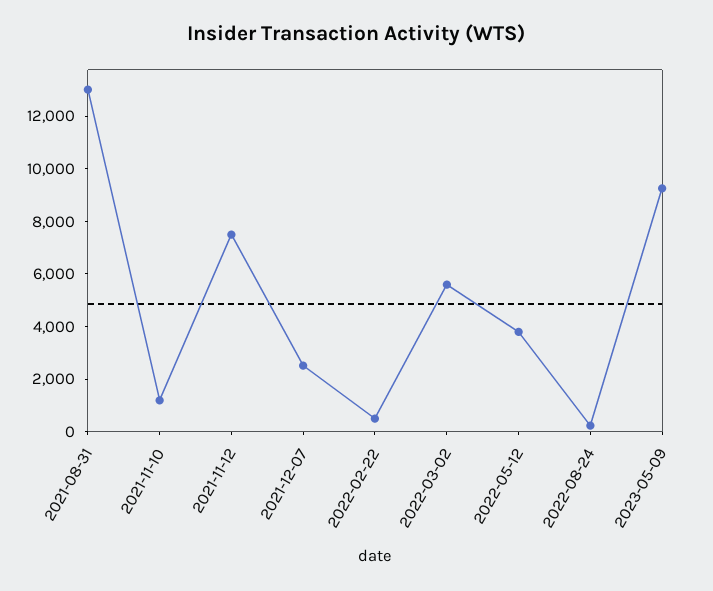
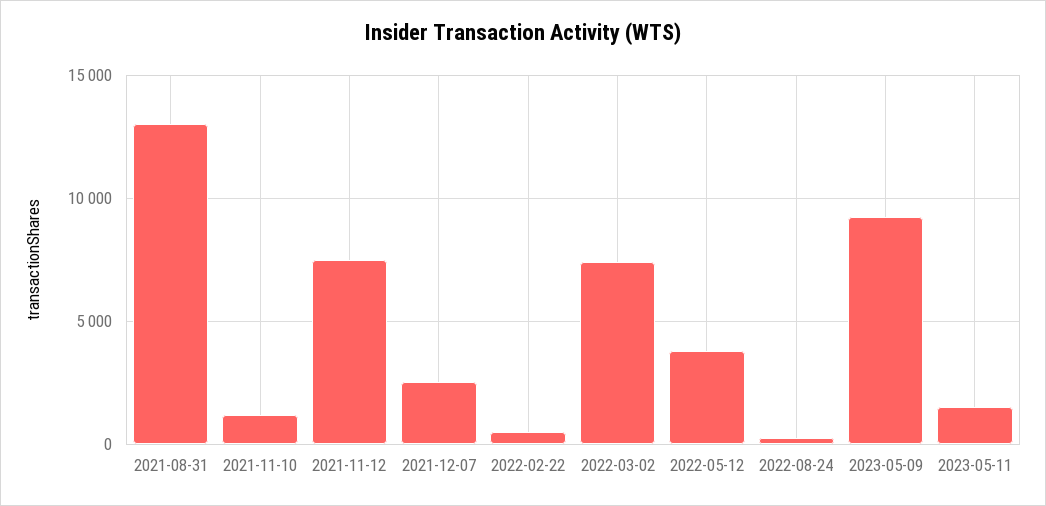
2022-03-02: 5500 -> 7500
2023-05-11: none -> 1500

